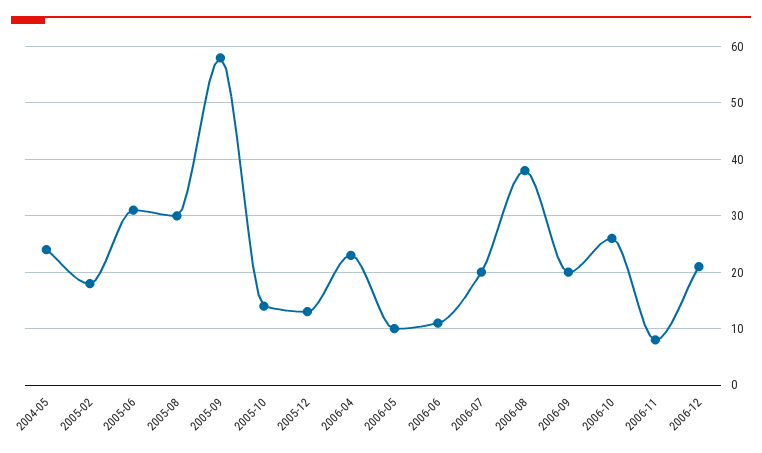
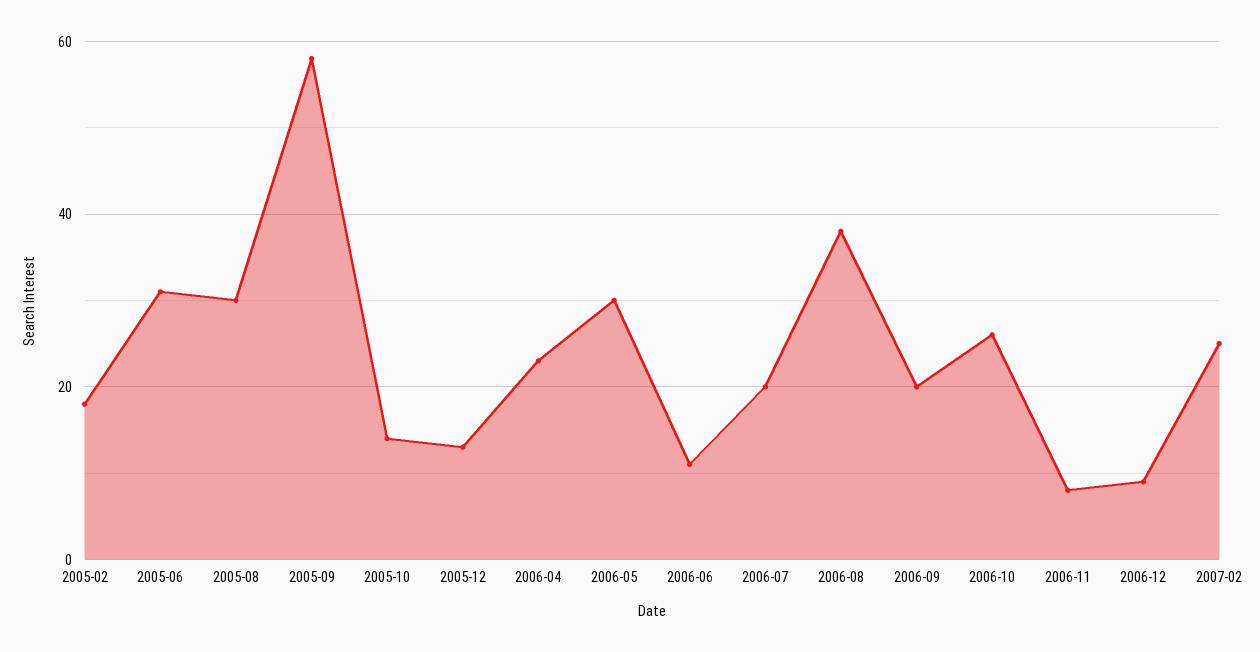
2004-05: 25 -> none
2006-05: 10 -> 30
2006-12: 20 -> 10
2007-02: none -> 25

